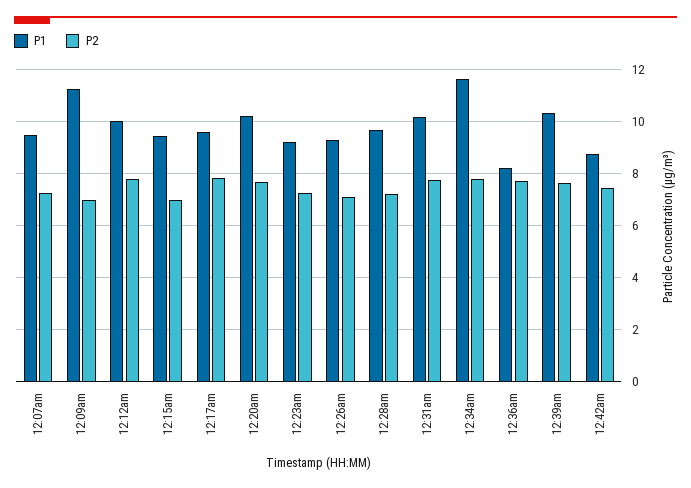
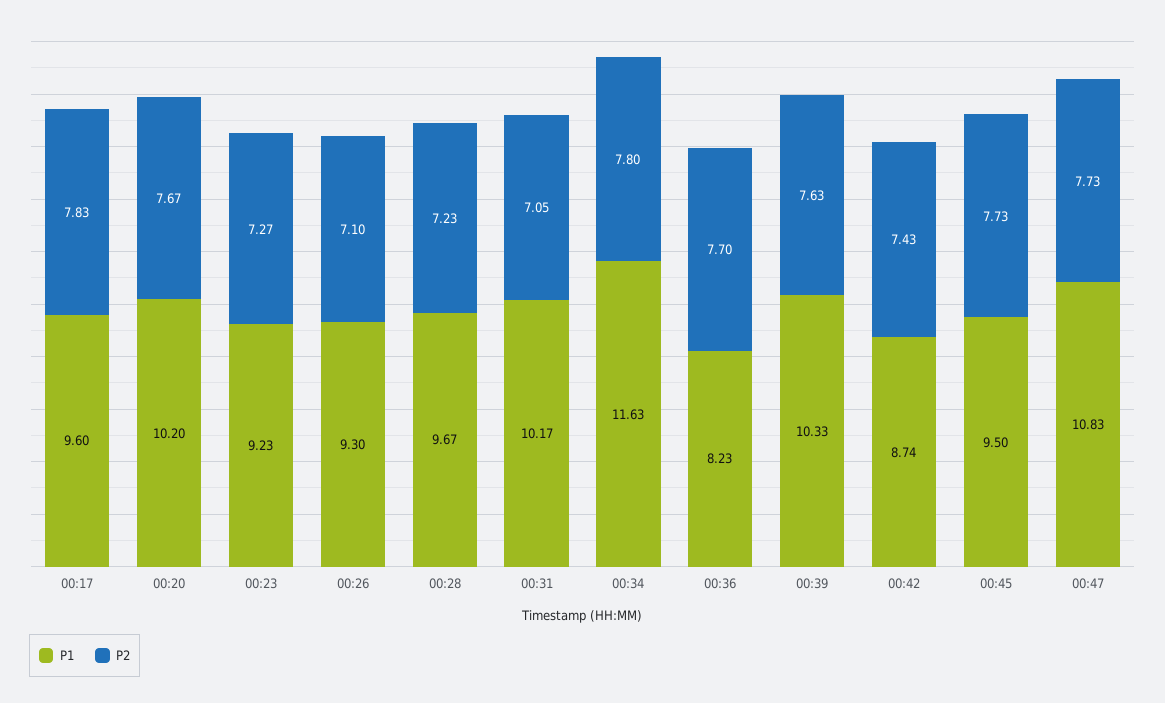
P1, 12:07am: 9.5 -> none
P2, 12:07am: 7.25 -> none
P1, 12:09am: 11.25 -> none
P2, 12:09am: 7 -> none
P1, 12:12am: 10 -> none
P2, 12:12am: 7.75 -> none
P1, 12:15am: 9.5 -> none
P2, 12:15am: 7 -> none
P2, 12:31am: 7.75 -> 7.05
P1, 00:45: none -> 9.5
P2, 00:45: none -> 7.73
P1, 00:47: none -> 10.83
P2, 00:47: none -> 7.73

